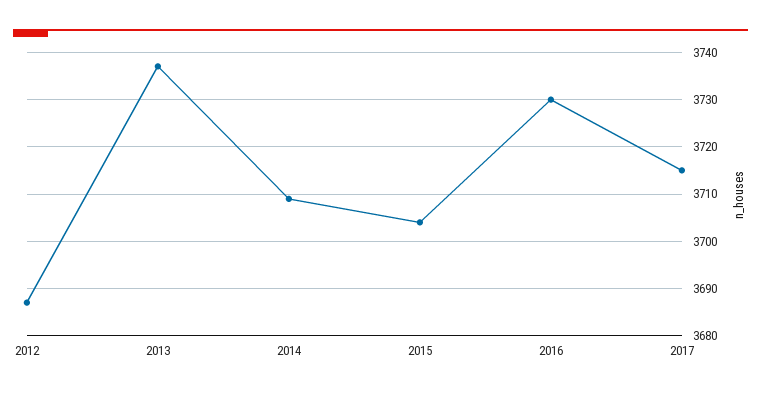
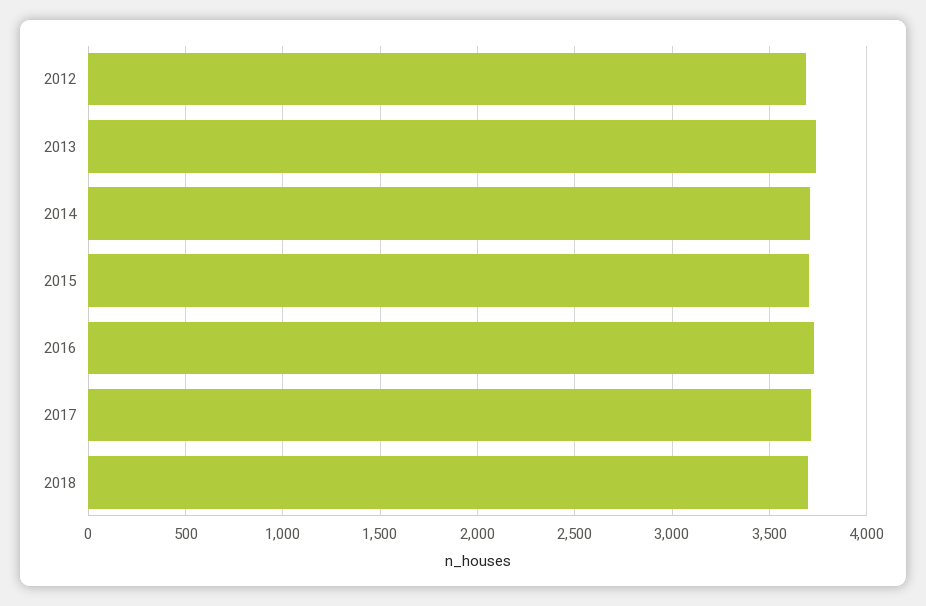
2018: none -> 3700

